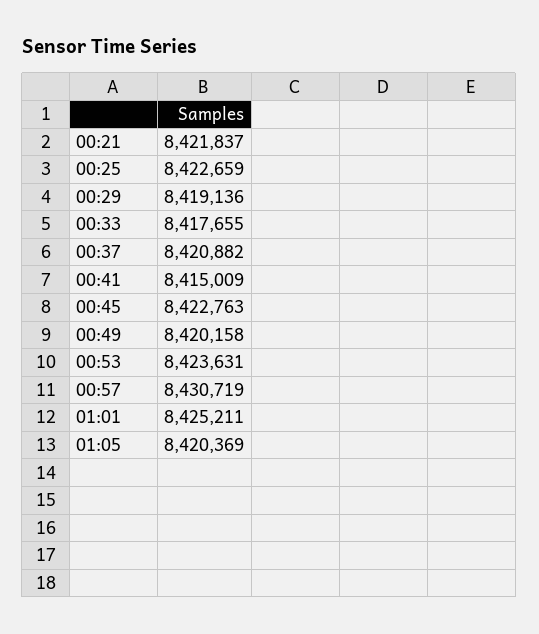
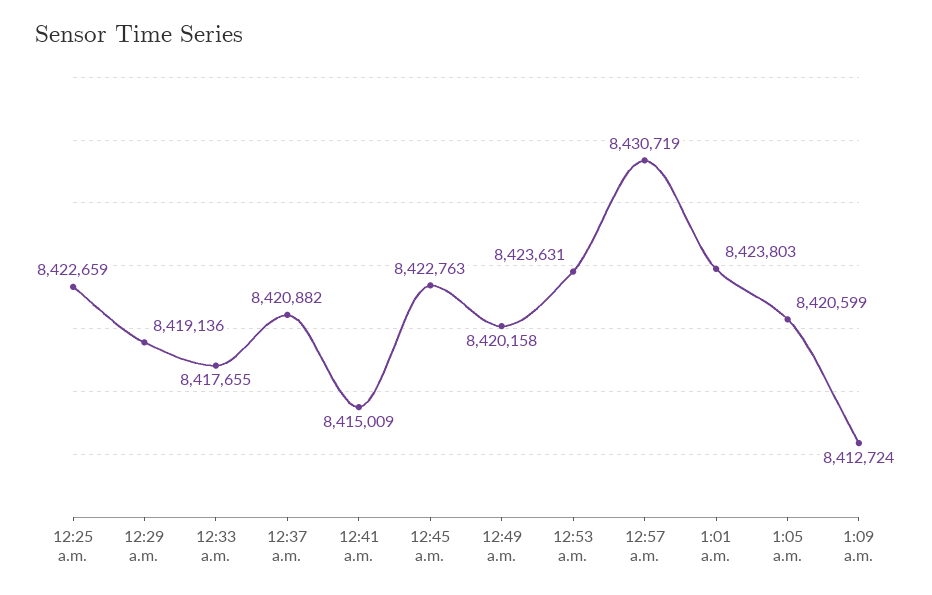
00:21: 8421837 -> none
01:01: 8425211 -> 8423803
01:05: 8420369 -> 8420599
1:09 a.m.: none -> 8412724

